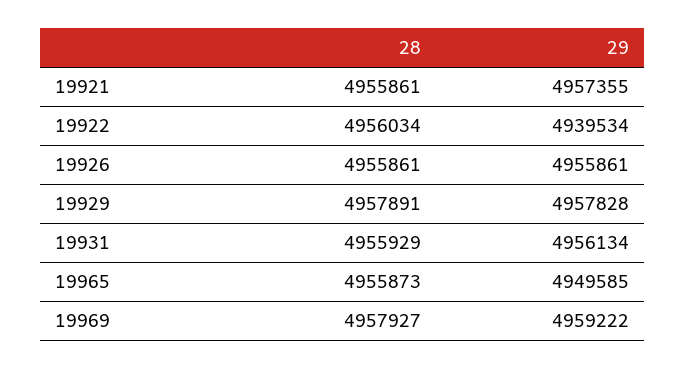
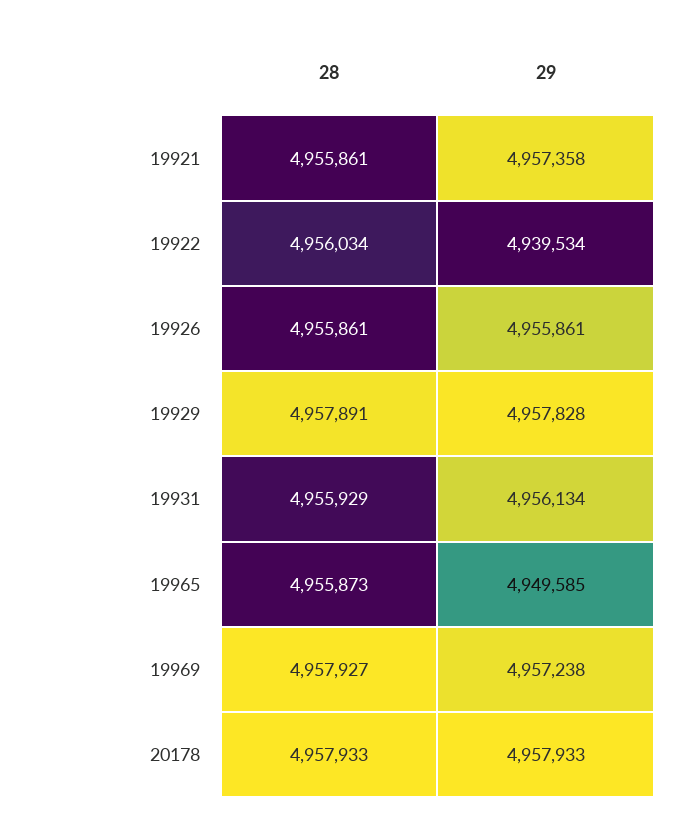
29, 19921: 4957355 -> 4957358
29, 19969: 4959222 -> 4957238
28, 20178: none -> 4957933
29, 20178: none -> 4957933

